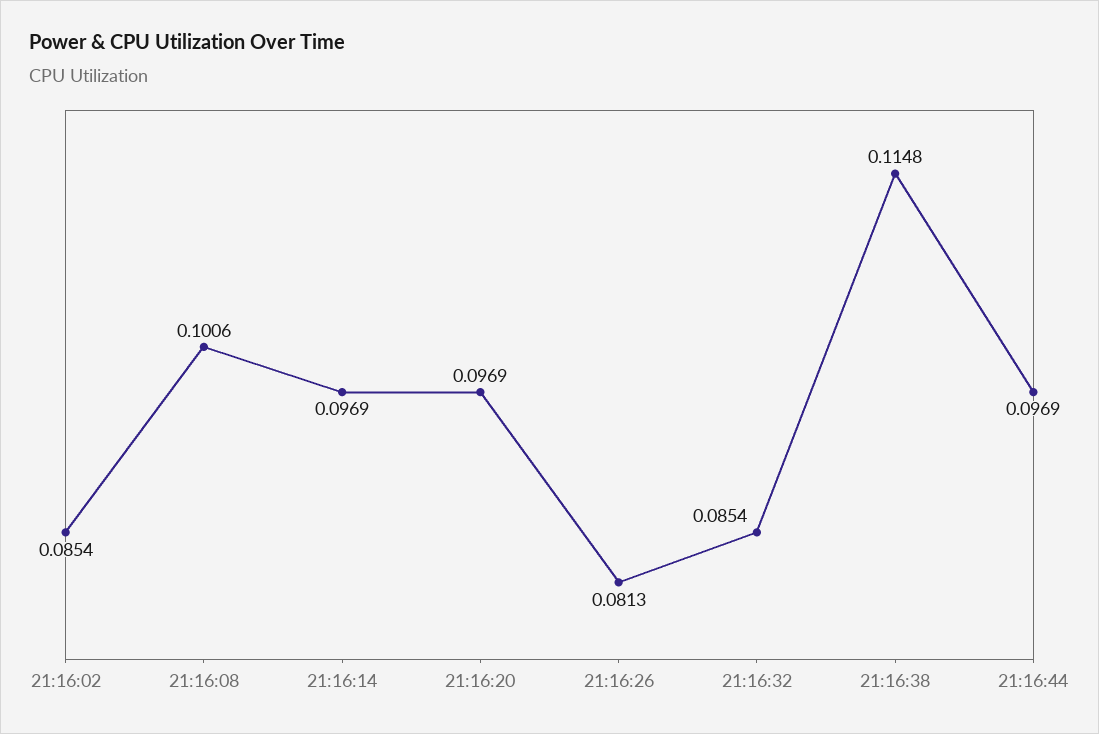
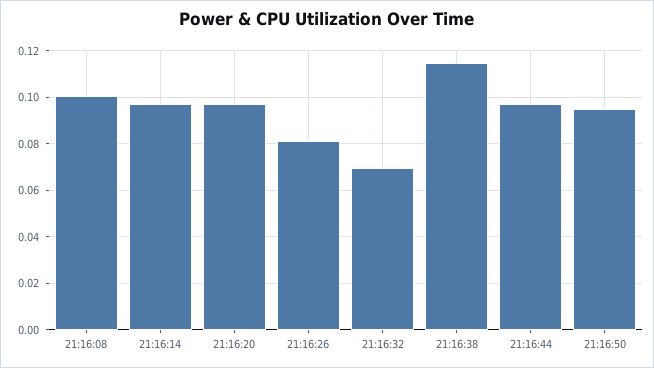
21:16:02: 0.0854 -> none
21:16:32: 0.0854 -> 0.07
21:16:50: none -> 0.095

